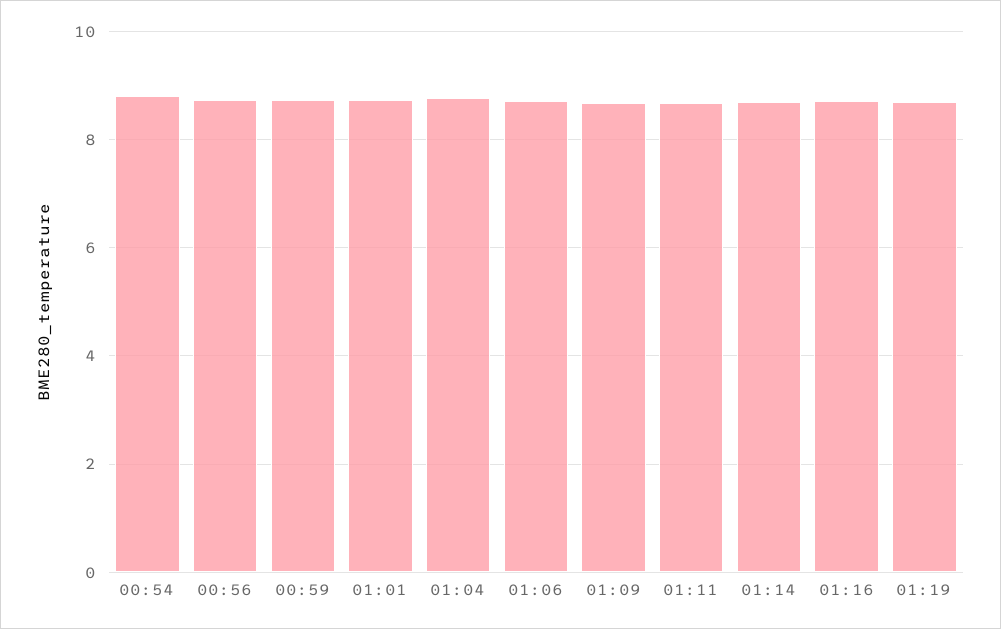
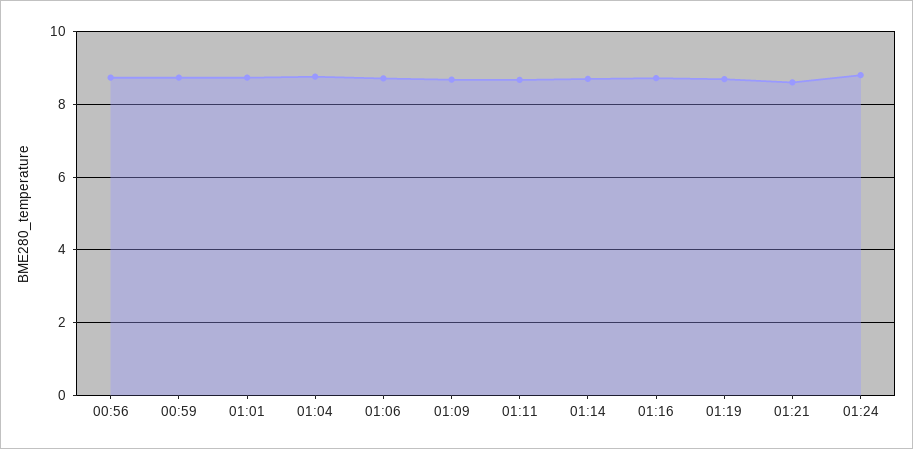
00:54: 8.8 -> none
01:21: none -> 8.6
01:24: none -> 8.8

